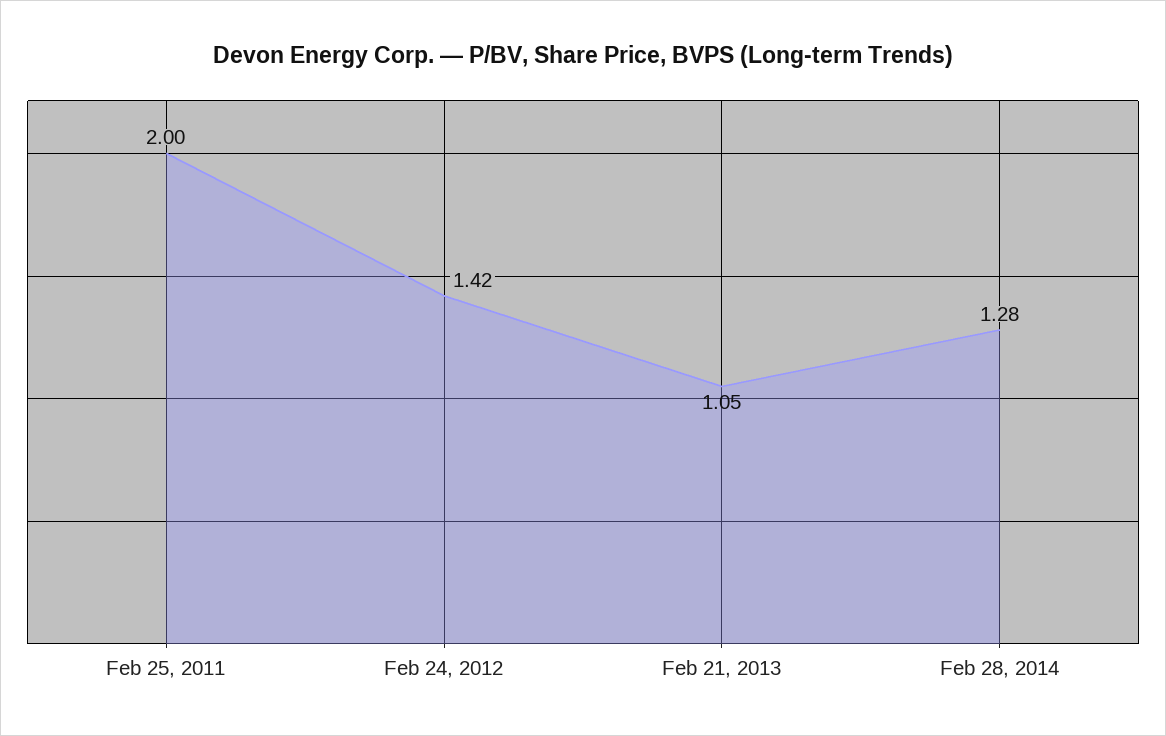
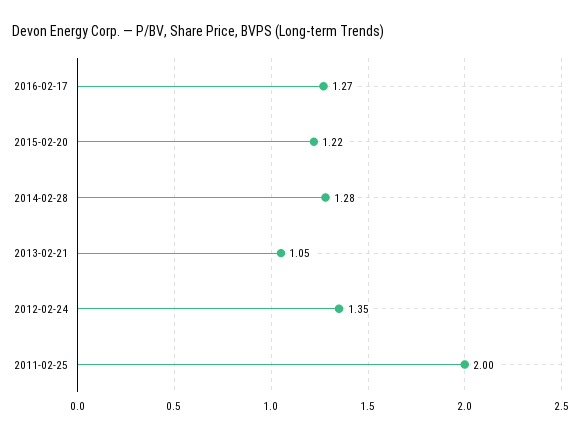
Feb 24, 2012: 1.42 -> 1.35
2016-02-17: none -> 1.27
2015-02-20: none -> 1.22

